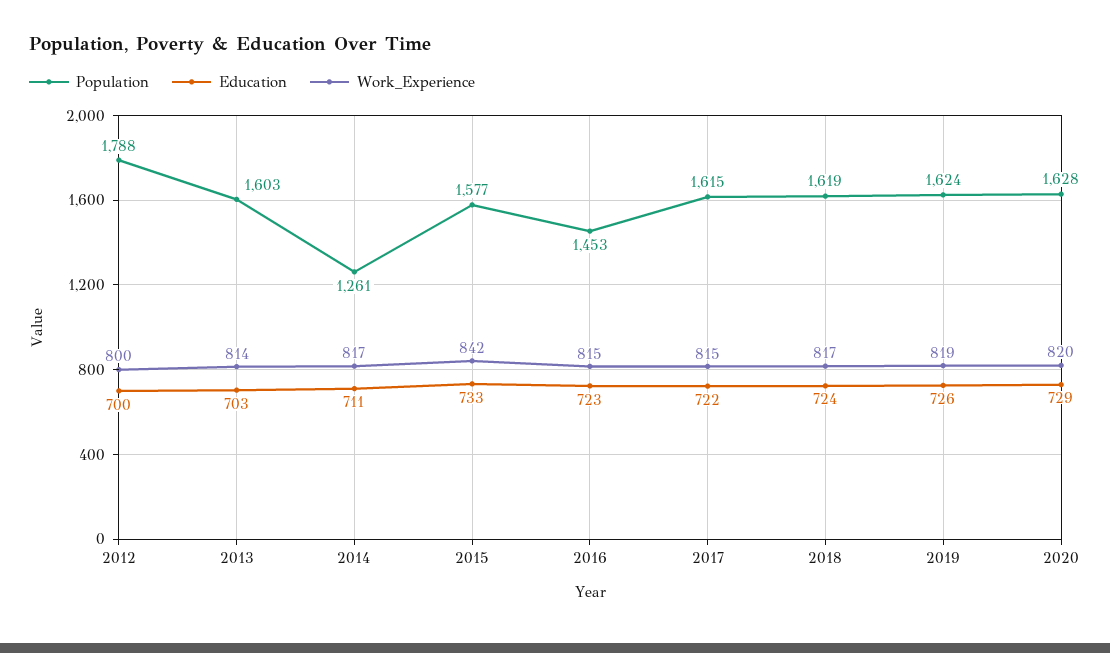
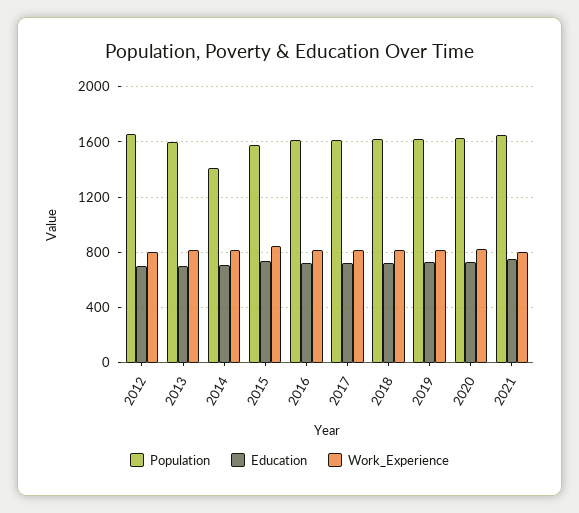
Population, 2012: 1788 -> 1650
Population, 2014: 1261 -> 1400
Population, 2016: 1453 -> 1600
Population, 2021: none -> 1650
Education, 2021: none -> 750
Work_Experience, 2021: none -> 800

